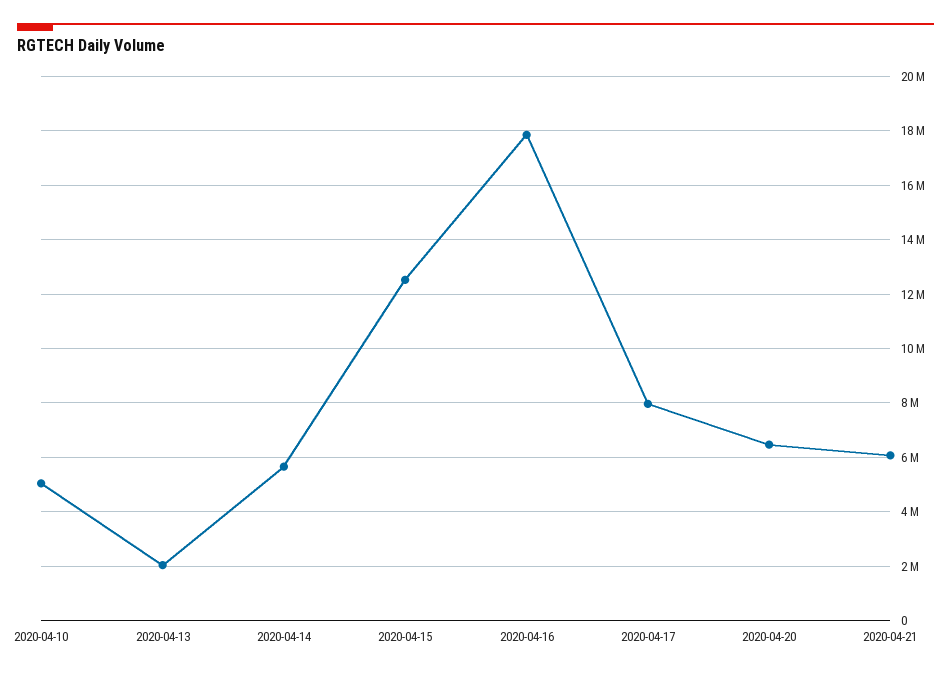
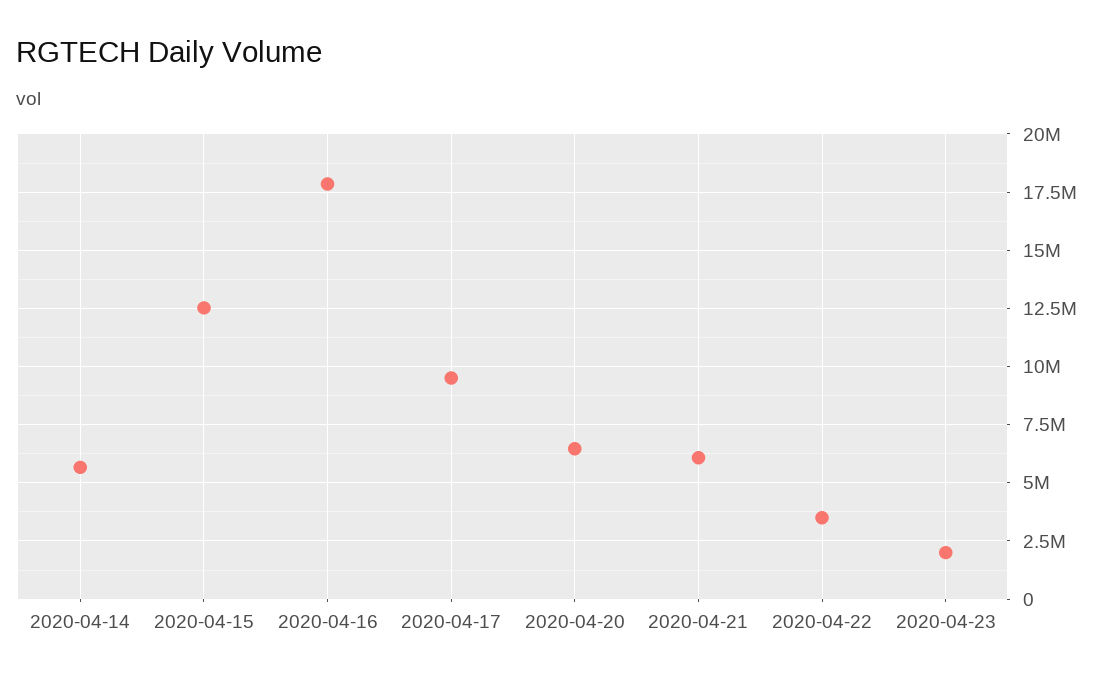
2020-04-10: 5000000 -> none
2020-04-13: 2000000 -> none
2020-04-17: 8000000 -> 9500000
2020-04-22: none -> 3500000
2020-04-23: none -> 2000000

